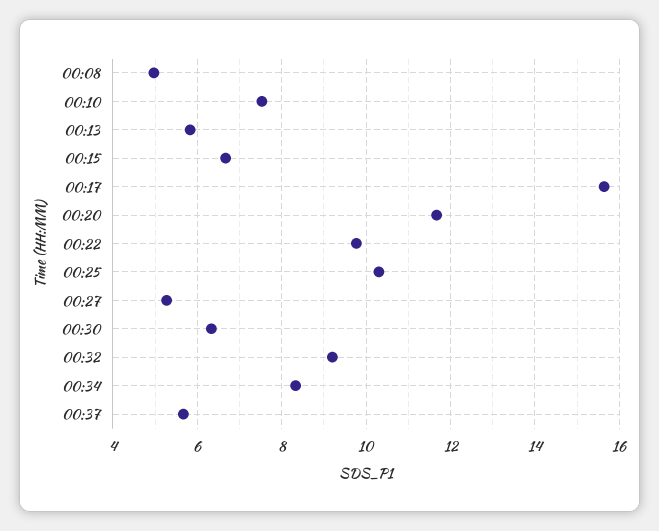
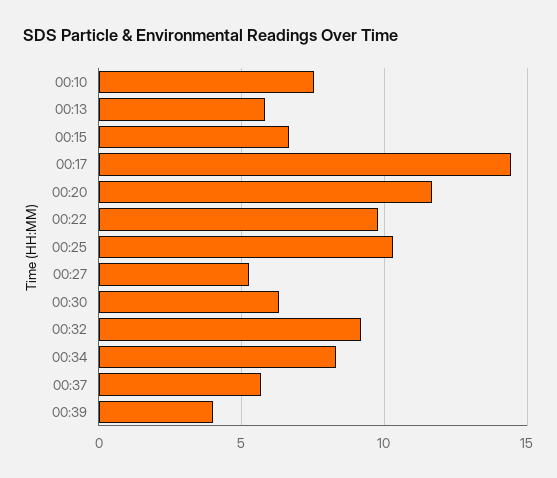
00:08: 5 -> none
00:17: 15.6 -> 14.5
00:39: none -> 4

